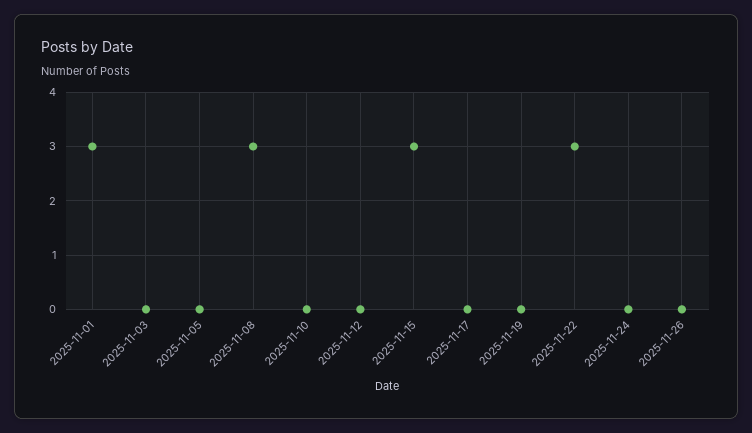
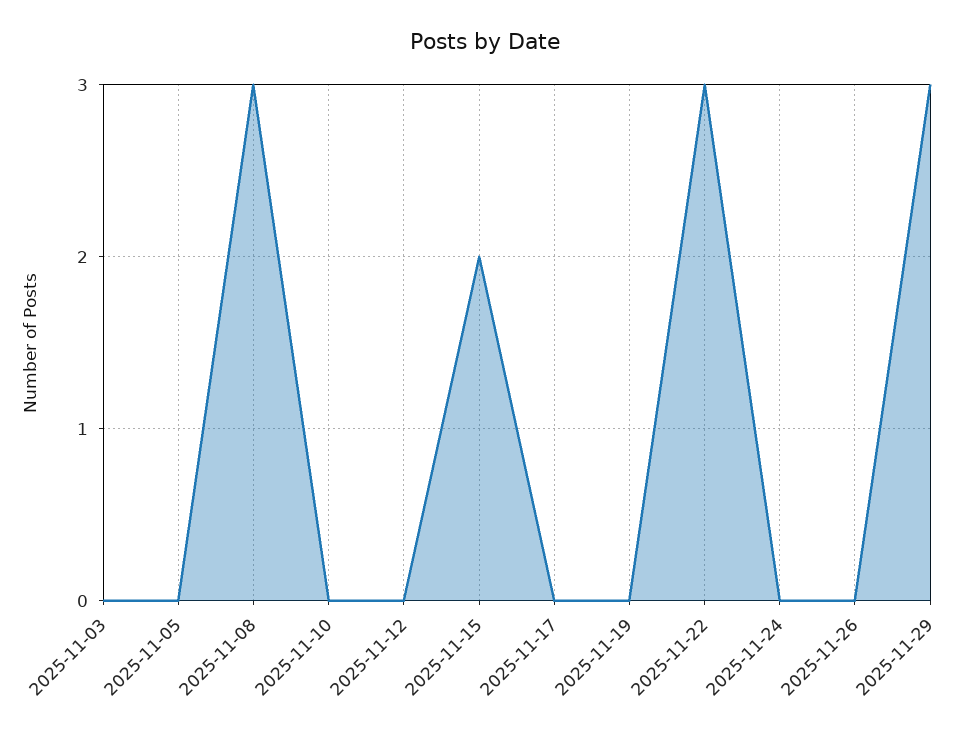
2025-11-01: 3 -> none
2025-11-15: 3 -> 2
2025-11-29: none -> 3

